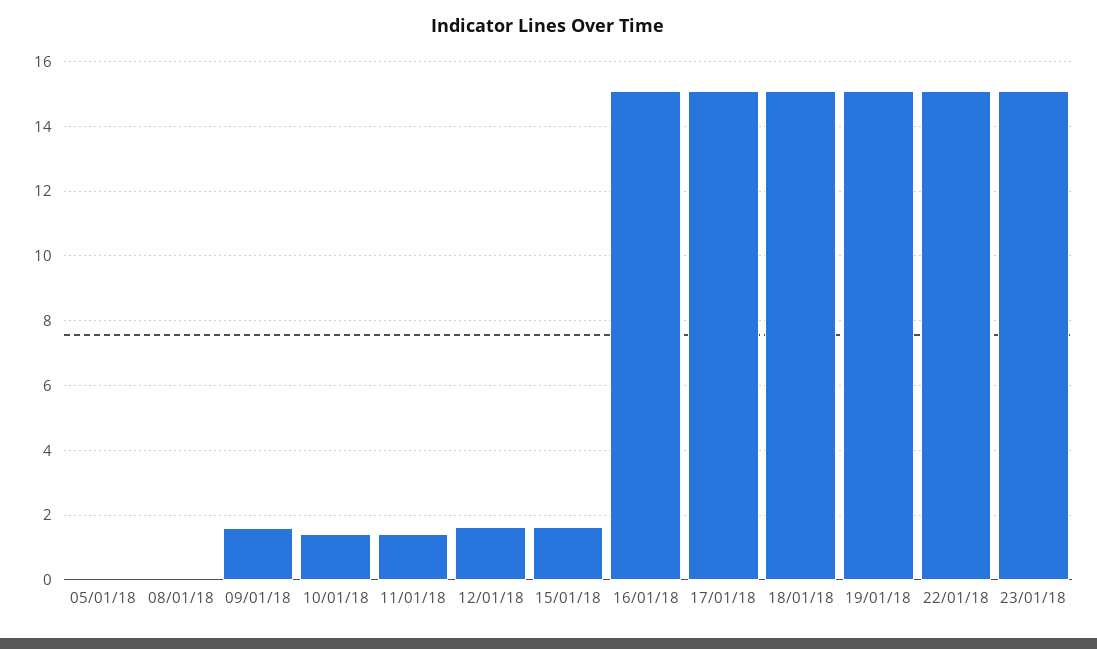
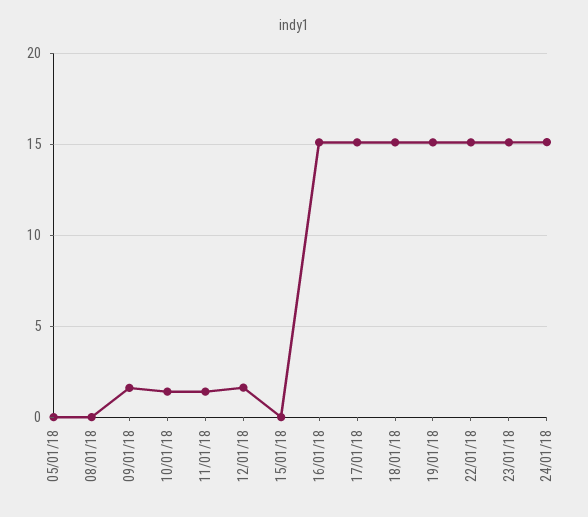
15/01/18: 1.6 -> 0
24/01/18: none -> 15

